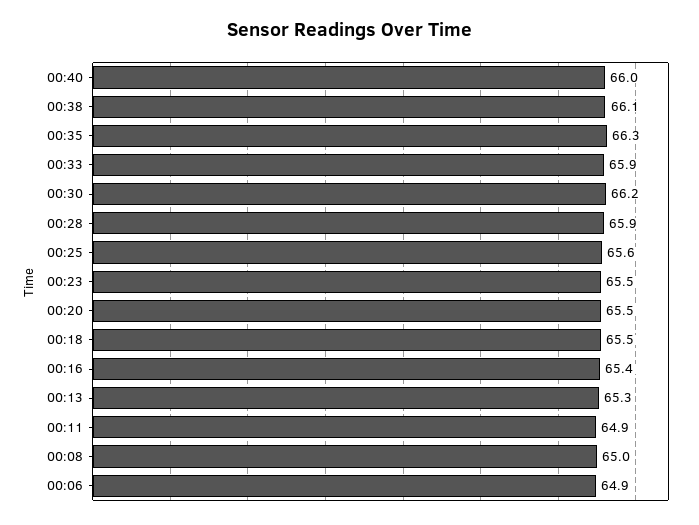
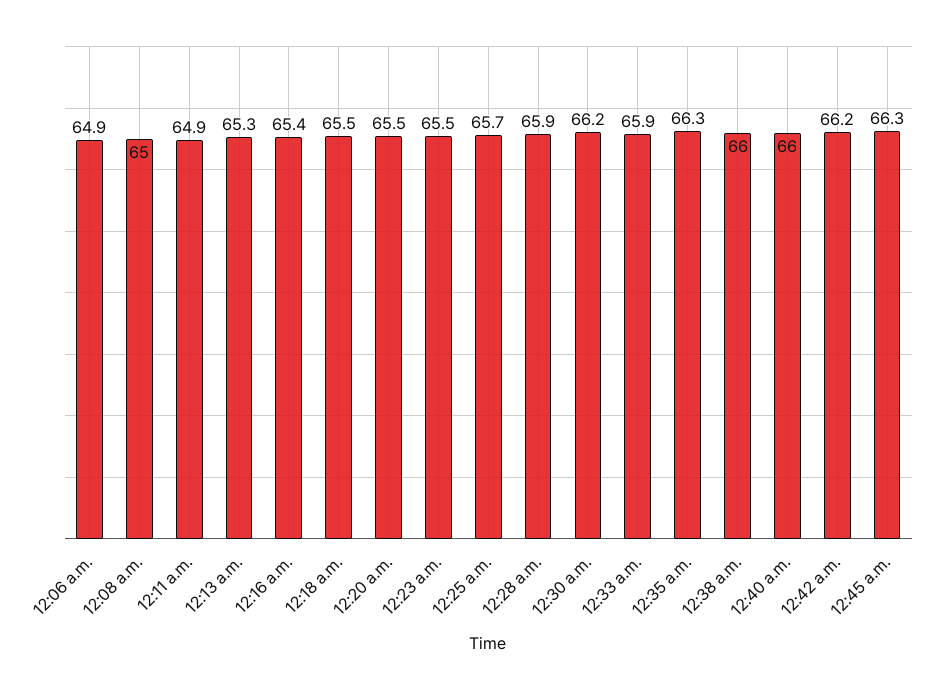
00:38: 66.1 -> 66
00:25: 65.6 -> 65.7
12:42 a.m.: none -> 66.2
12:45 a.m.: none -> 66.3

